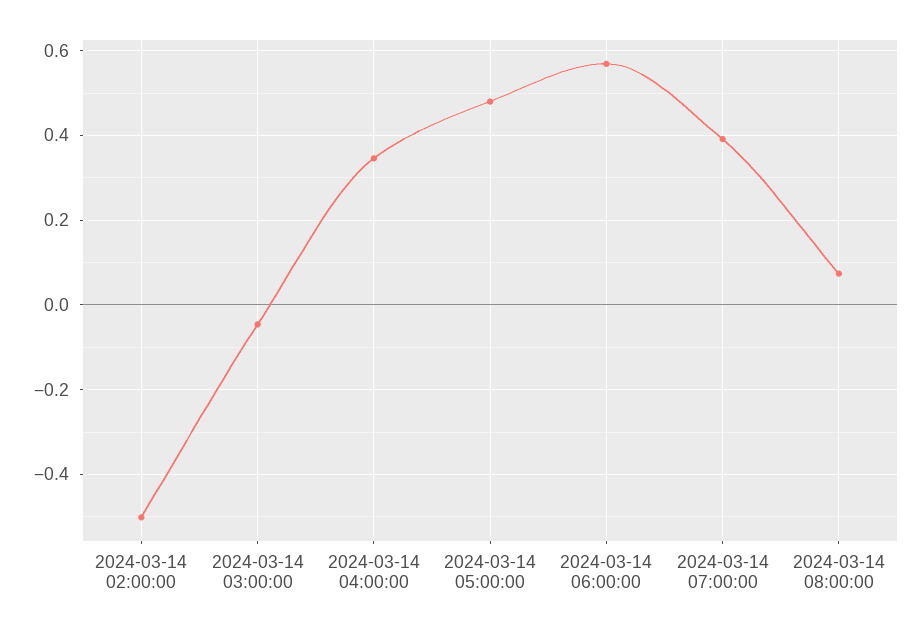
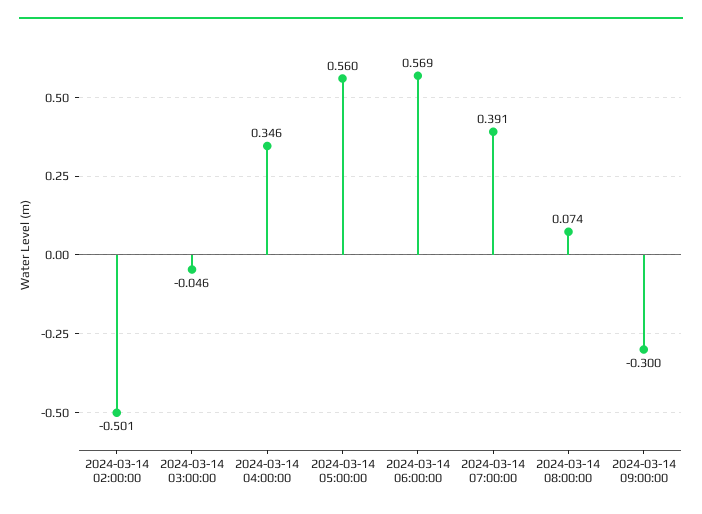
2024-03-14 05:00:00: 0.48 -> 0.56
2024-03-14 09:00:00: none -> -0.3

